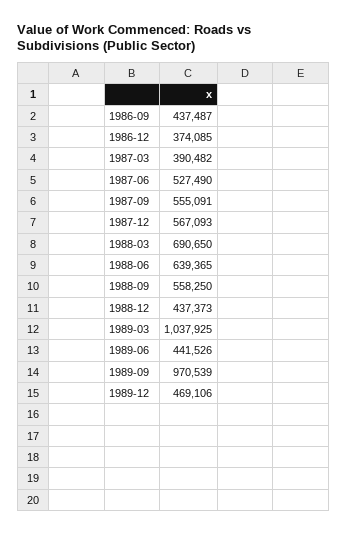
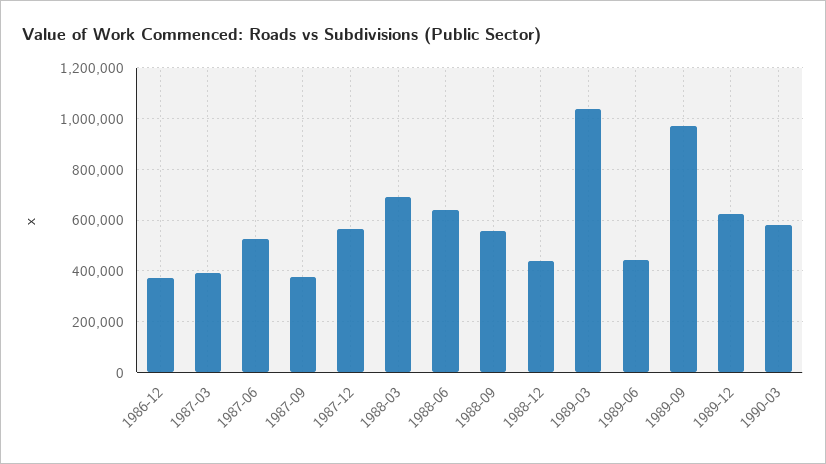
1986-09: 437487 -> none
1987-09: 555091 -> 375000
1989-12: 469106 -> 625000
1990-03: none -> 575000

